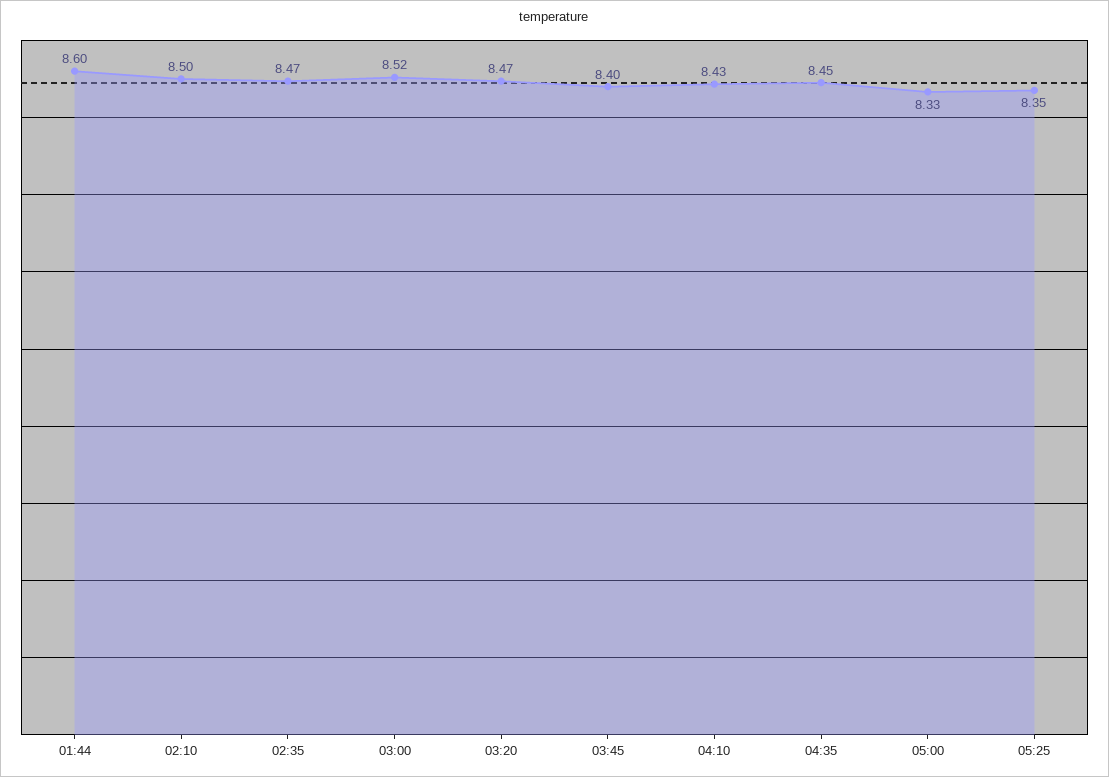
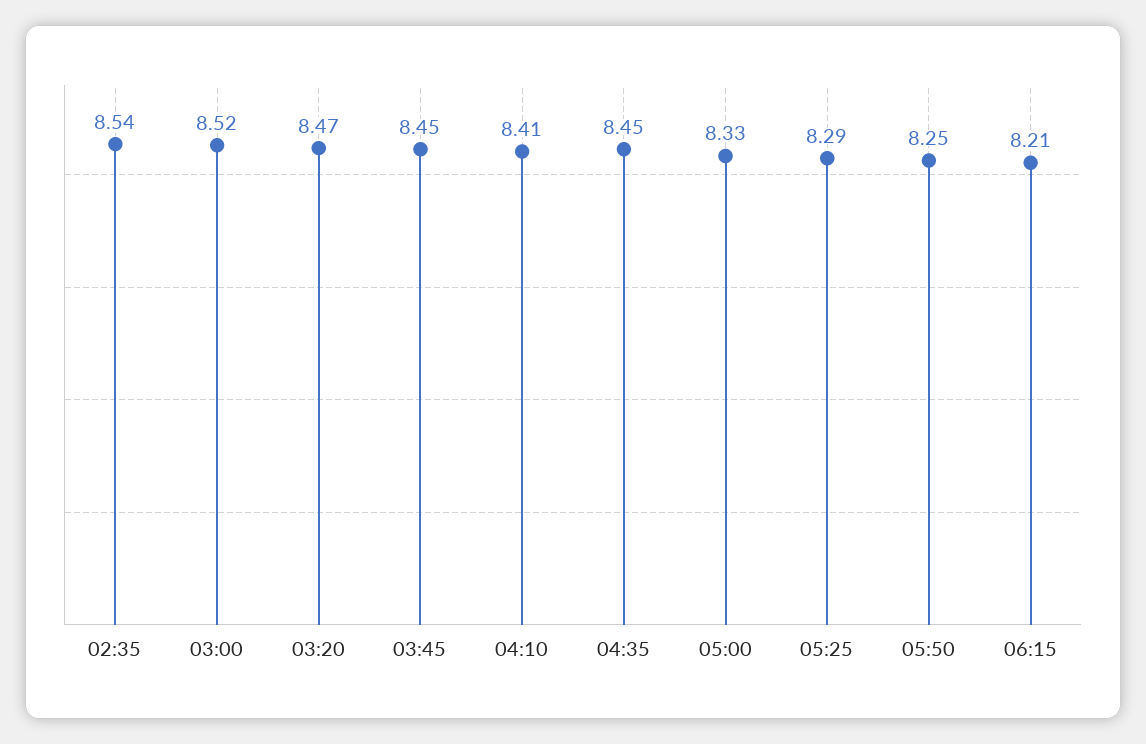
01:44: 8.6 -> none
02:10: 8.5 -> none
02:35: 8.47 -> 8.54
03:45: 8.4 -> 8.45
04:10: 8.43 -> 8.41
05:25: 8.35 -> 8.29
05:50: none -> 8.25
06:15: none -> 8.21

